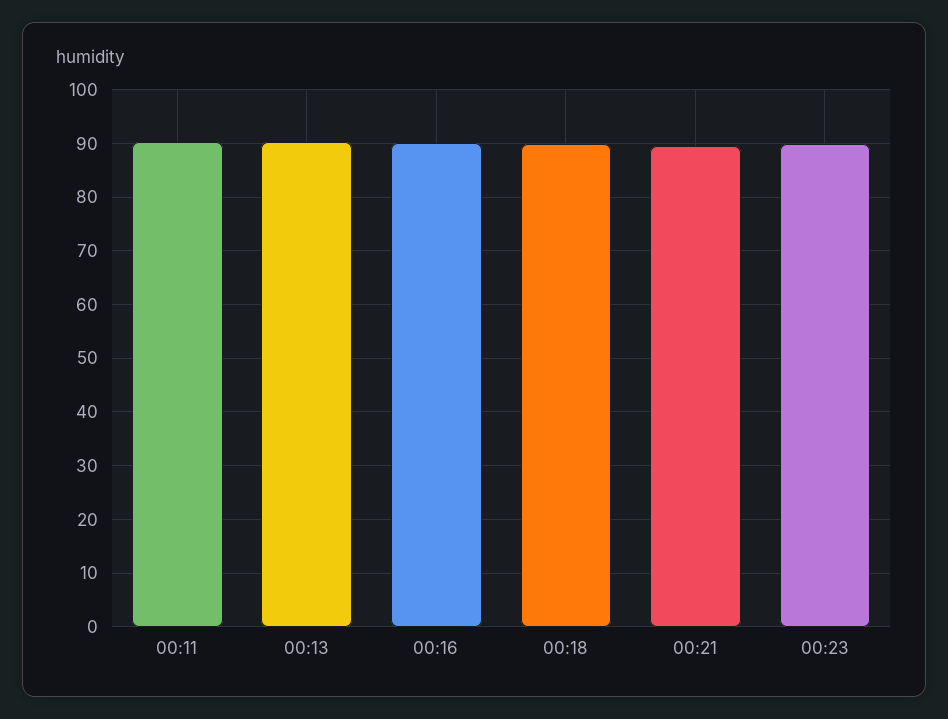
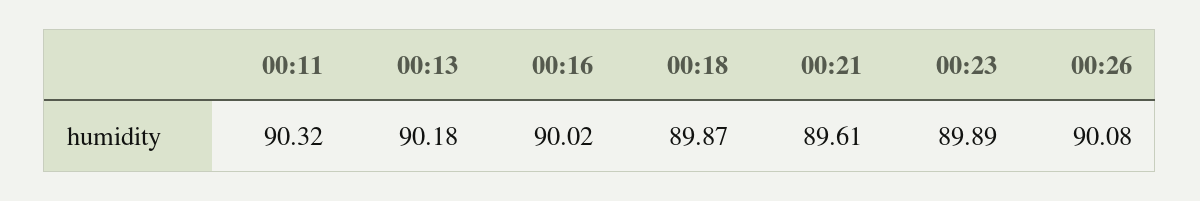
00:26: none -> 90.08

